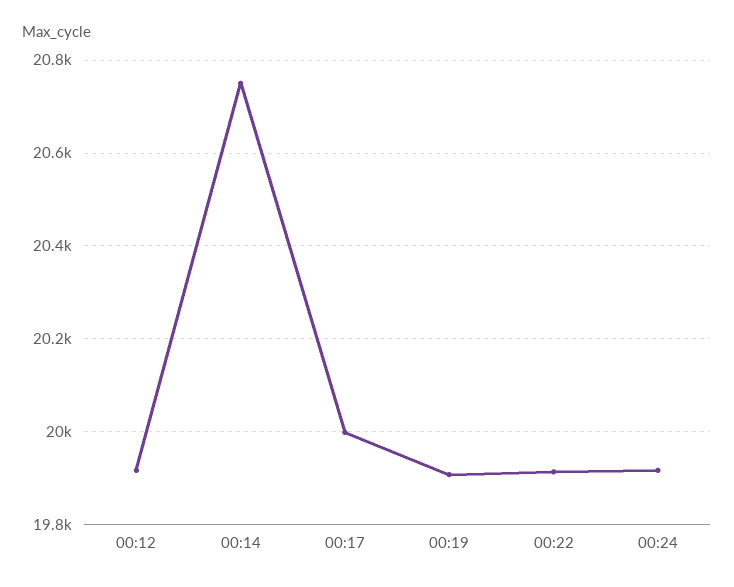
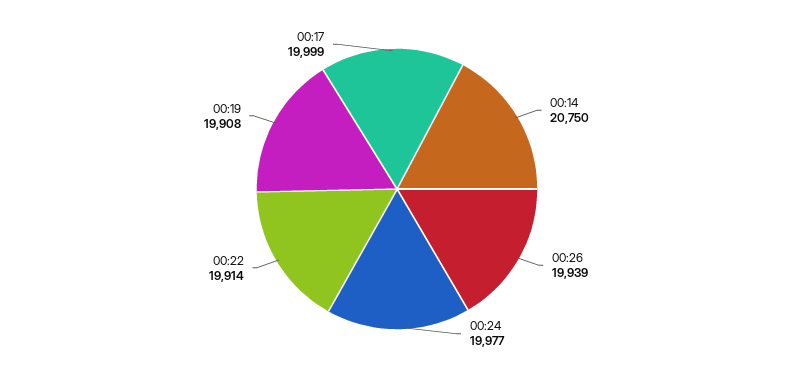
00:12: 19920 -> none
00:24: 19920 -> 19977
00:26: none -> 19939

